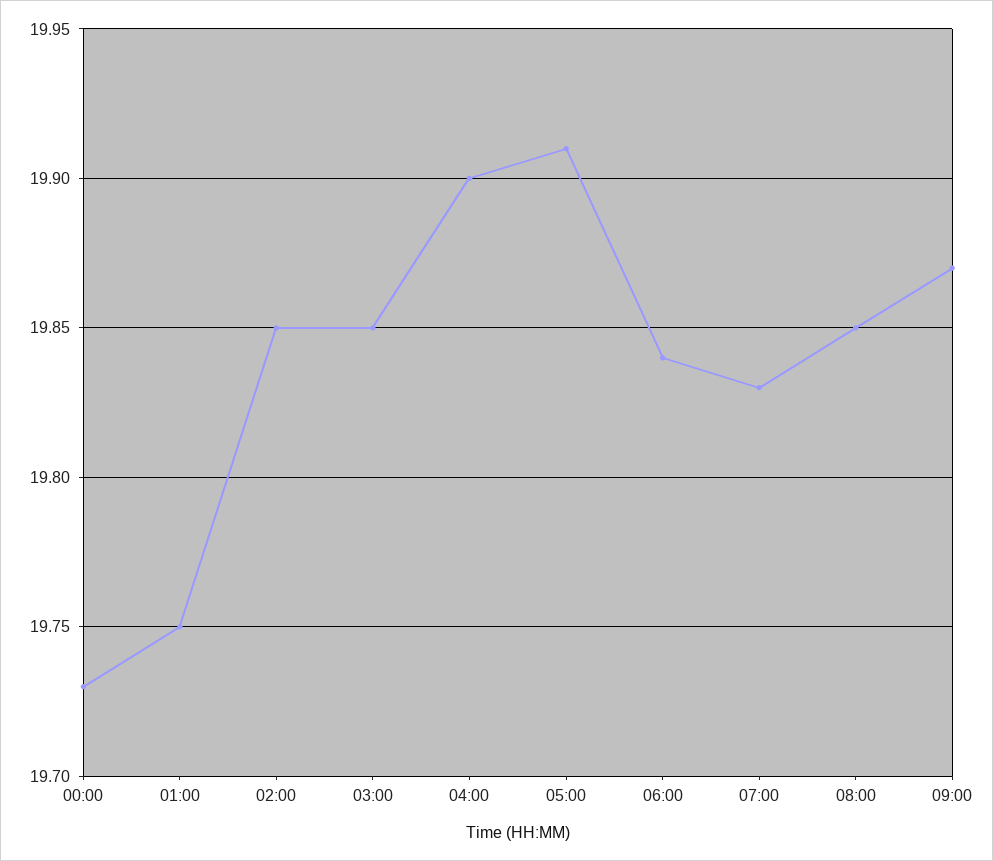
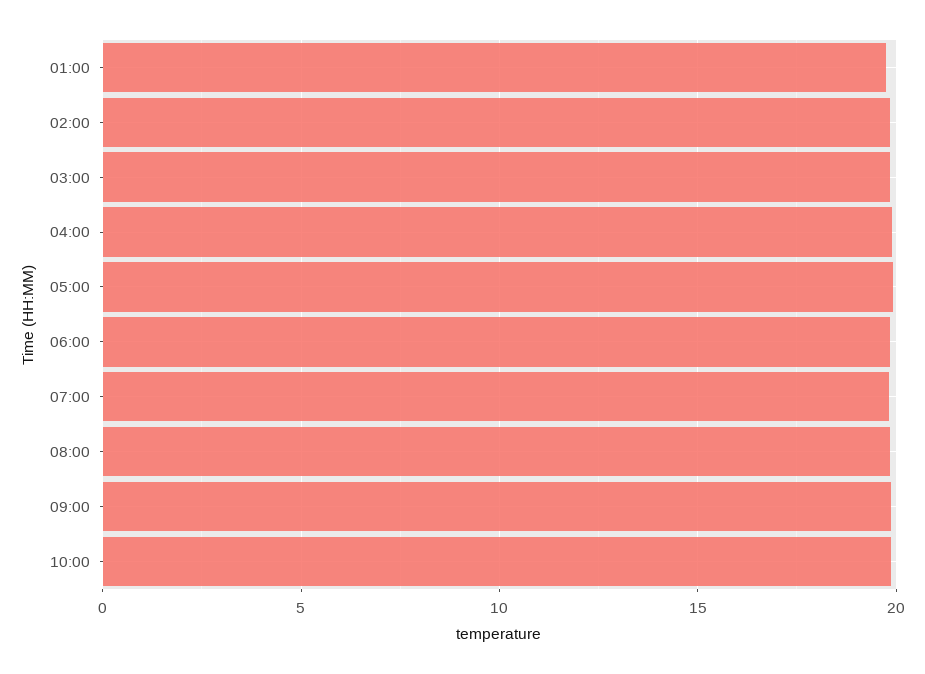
00:00: 19.73 -> none
10:00: none -> 20

